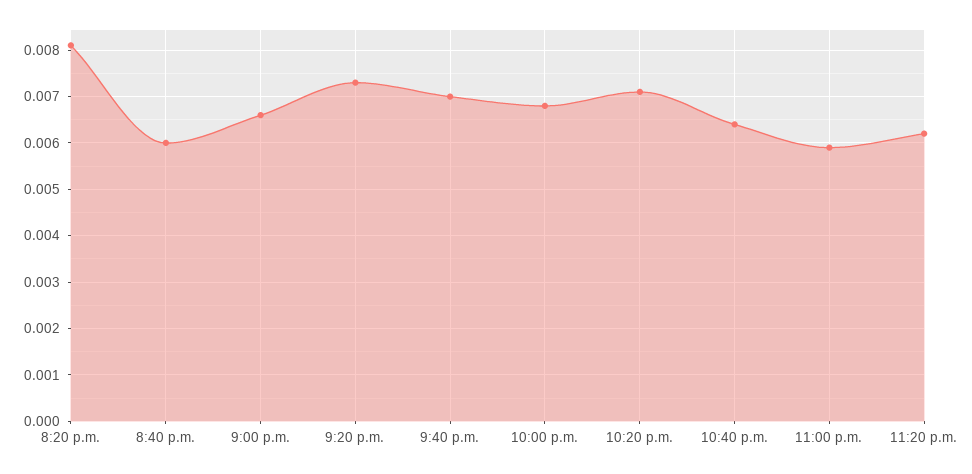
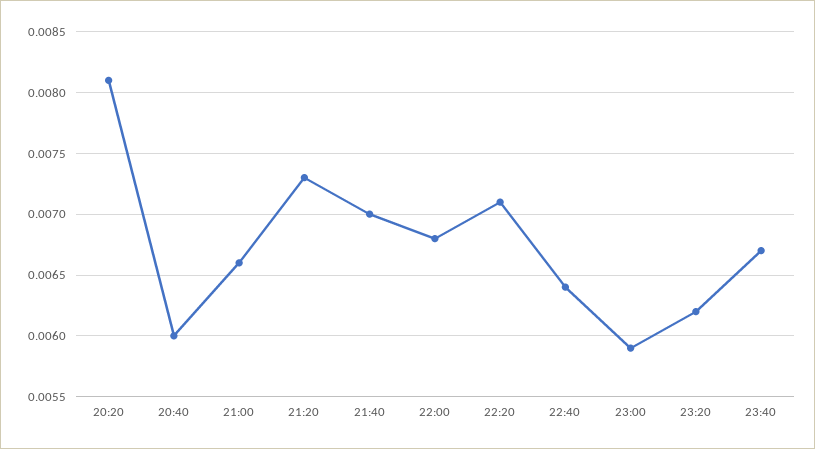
23:40: none -> 0.0067

